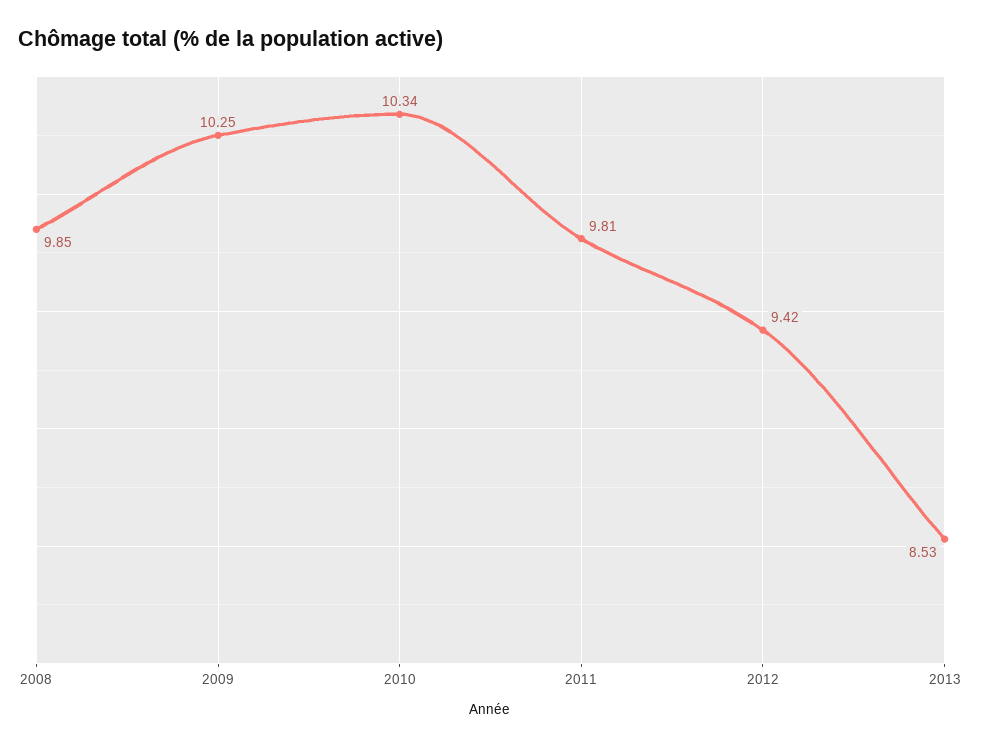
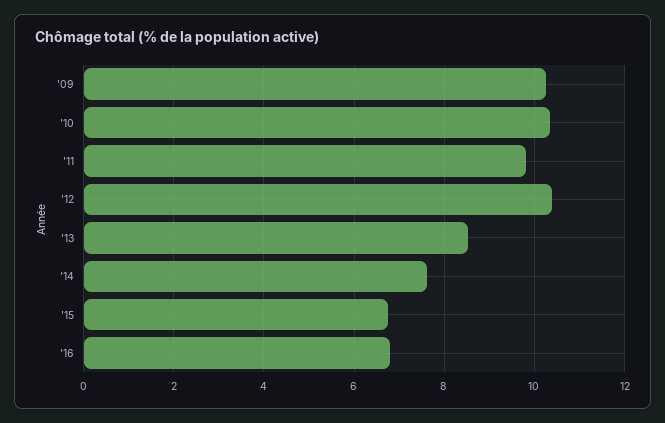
2008: 9.85 -> none
2012: 9.42 -> 10.4
'14: none -> 7.6
'15: none -> 6.8
'16: none -> 6.8

